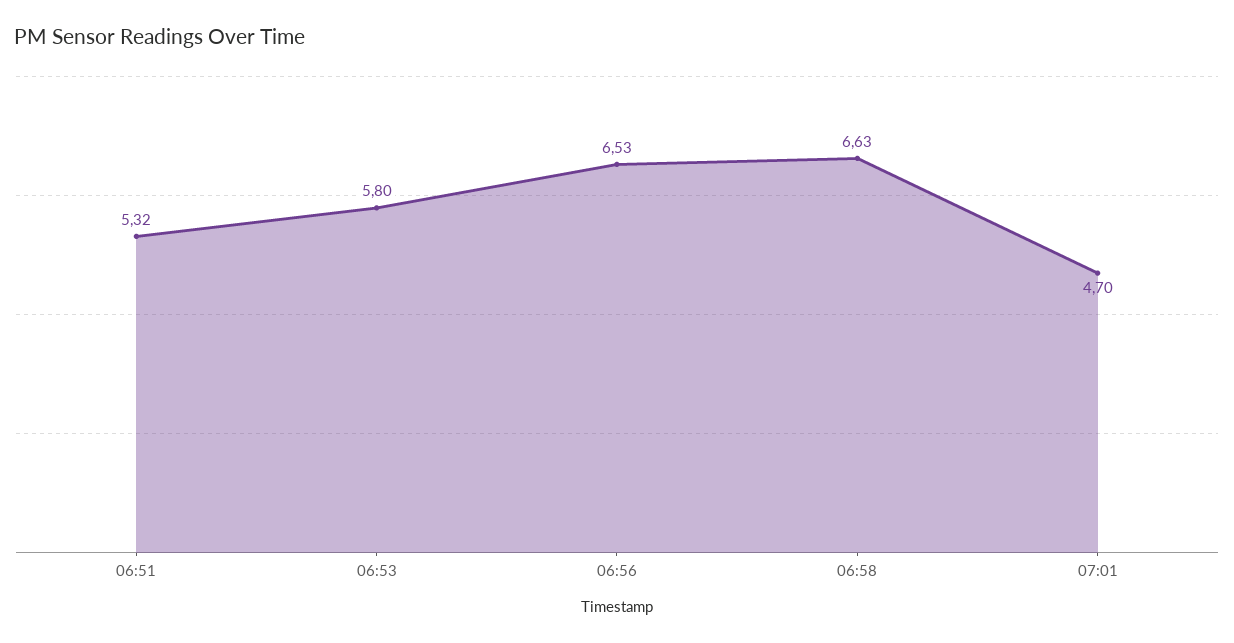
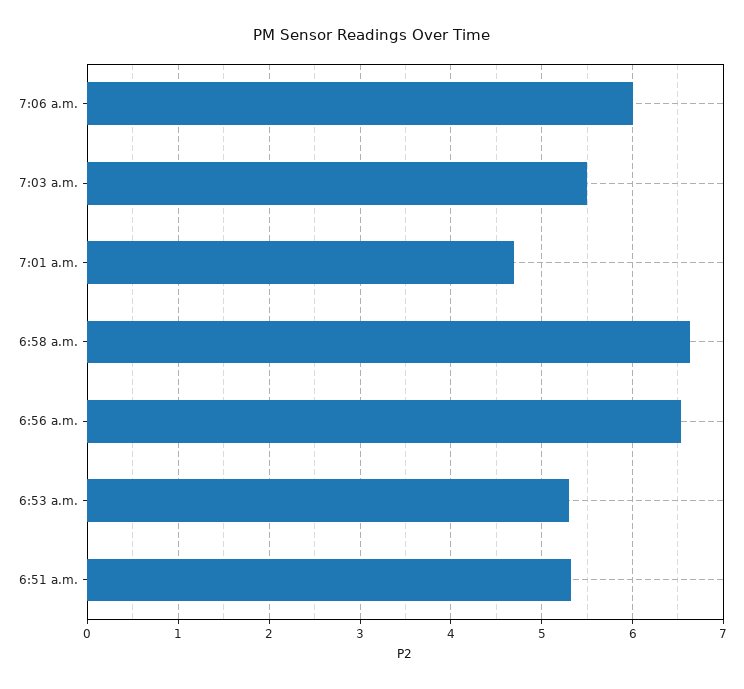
06:53: 5.8 -> 5.3
7:06 a.m.: none -> 6
7:03 a.m.: none -> 5.5

